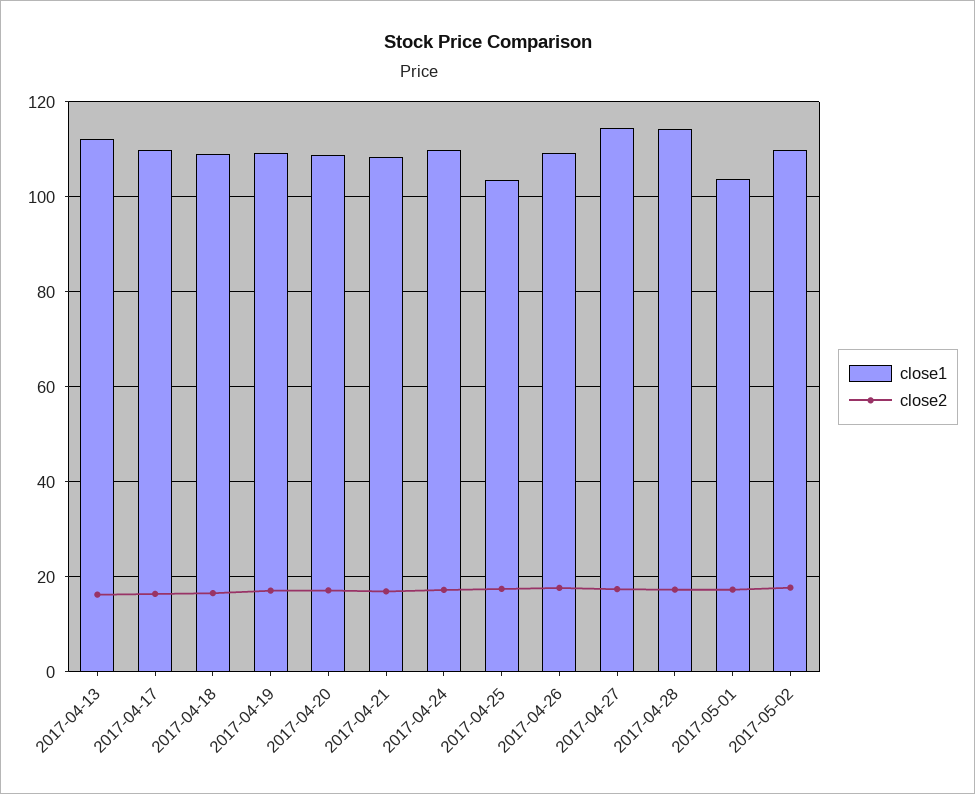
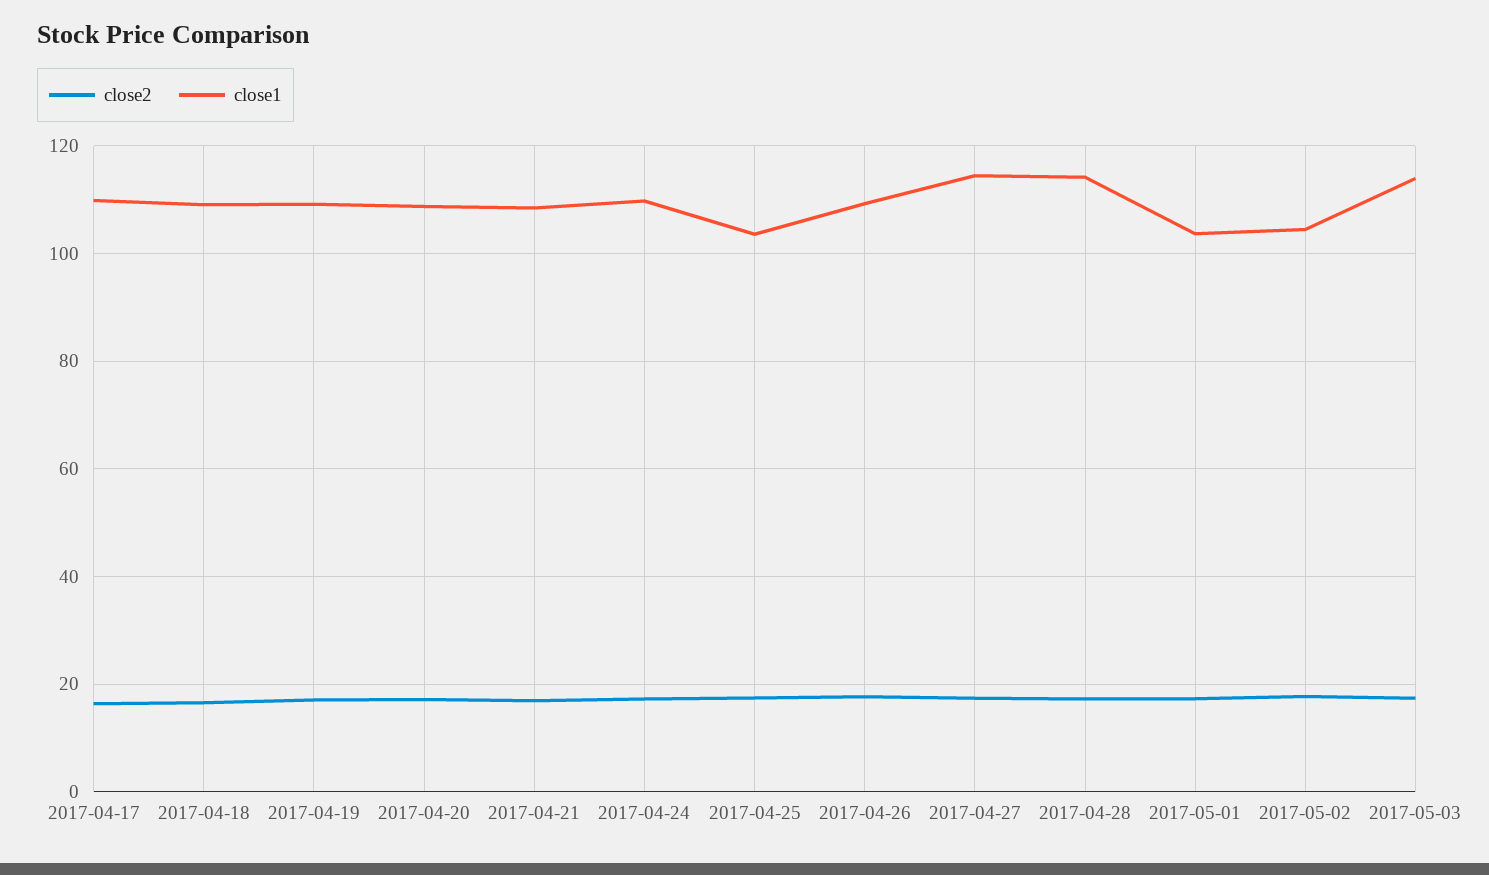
close1, 2017-04-13: 112 -> none
close2, 2017-04-13: 16 -> none
close1, 2017-05-02: 110 -> 104
close2, 2017-05-03: none -> 18
close1, 2017-05-03: none -> 114

